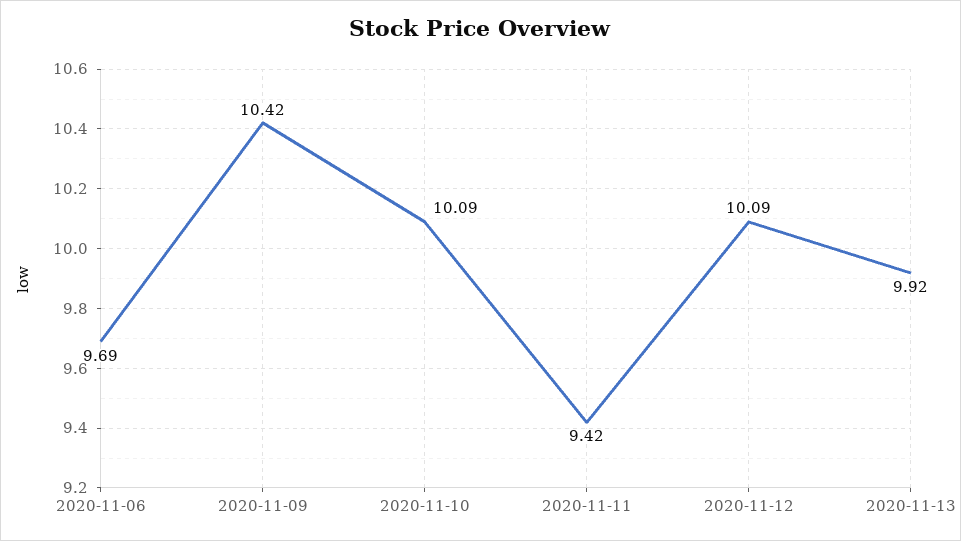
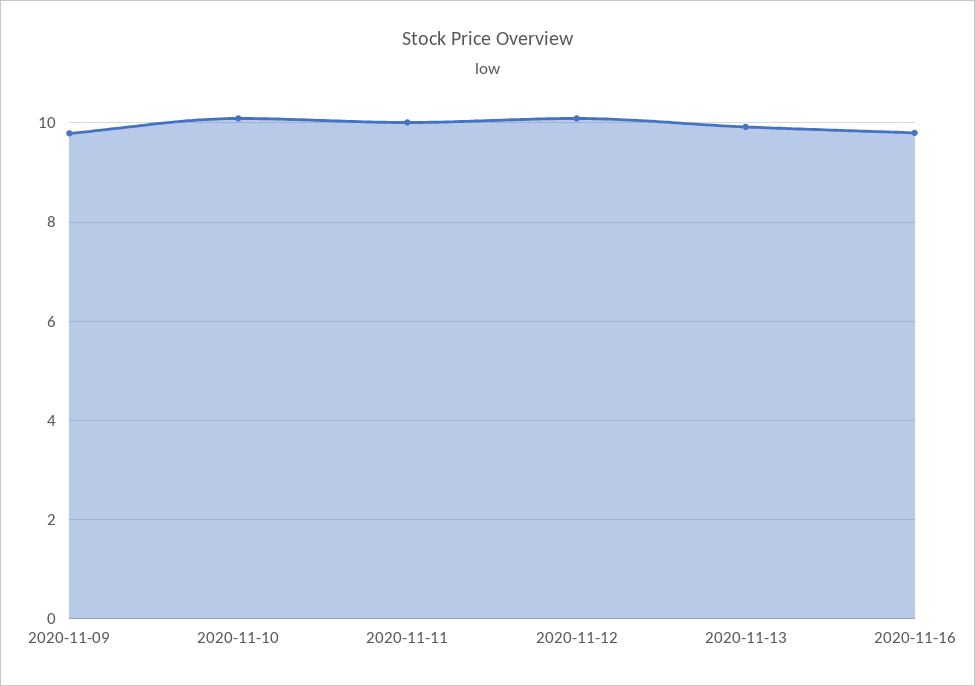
2020-11-06: 9.69 -> none
2020-11-09: 10.42 -> 9.8
2020-11-11: 9.42 -> 10
2020-11-16: none -> 9.8

